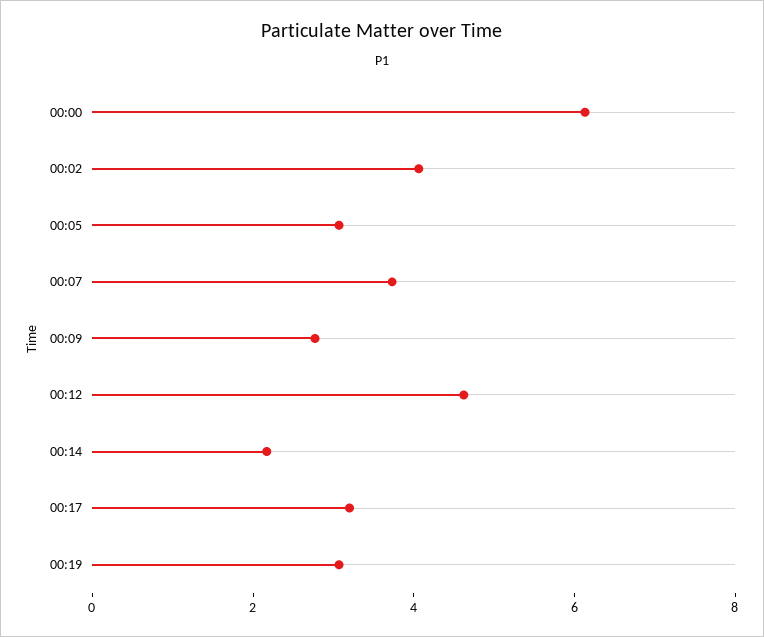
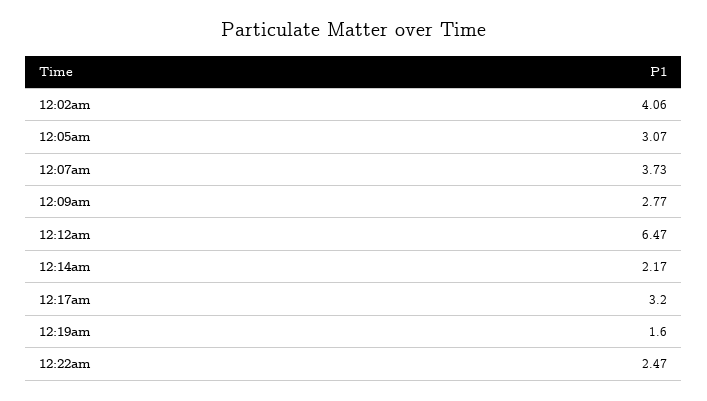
00:00: 6 -> none
00:12: 4.5 -> 6.47
00:19: 3 -> 1.6
12:22am: none -> 2.47

